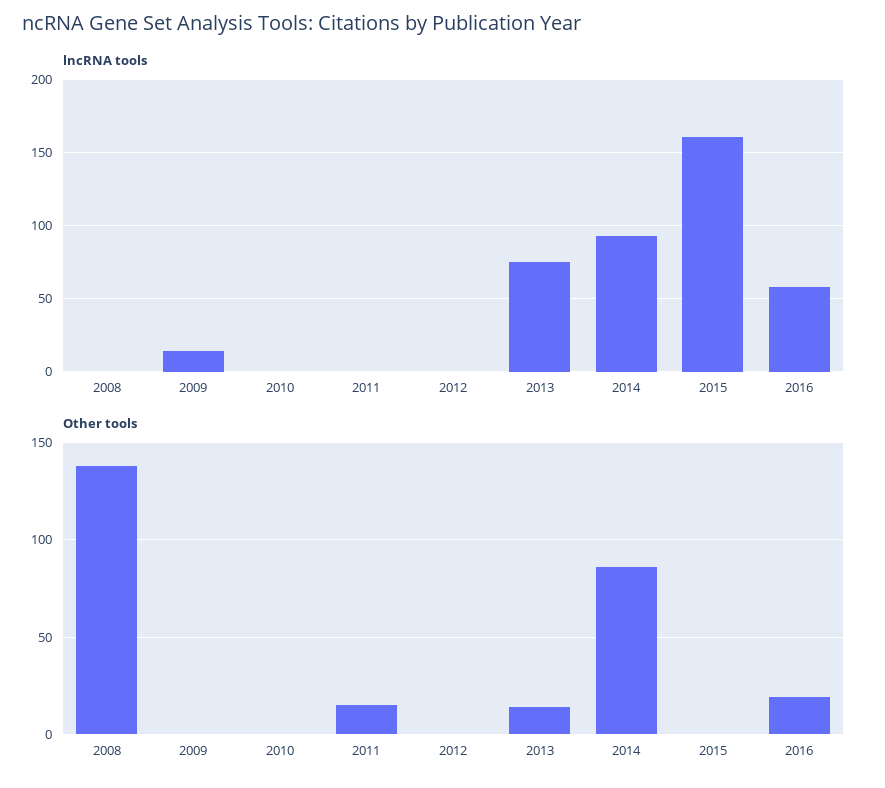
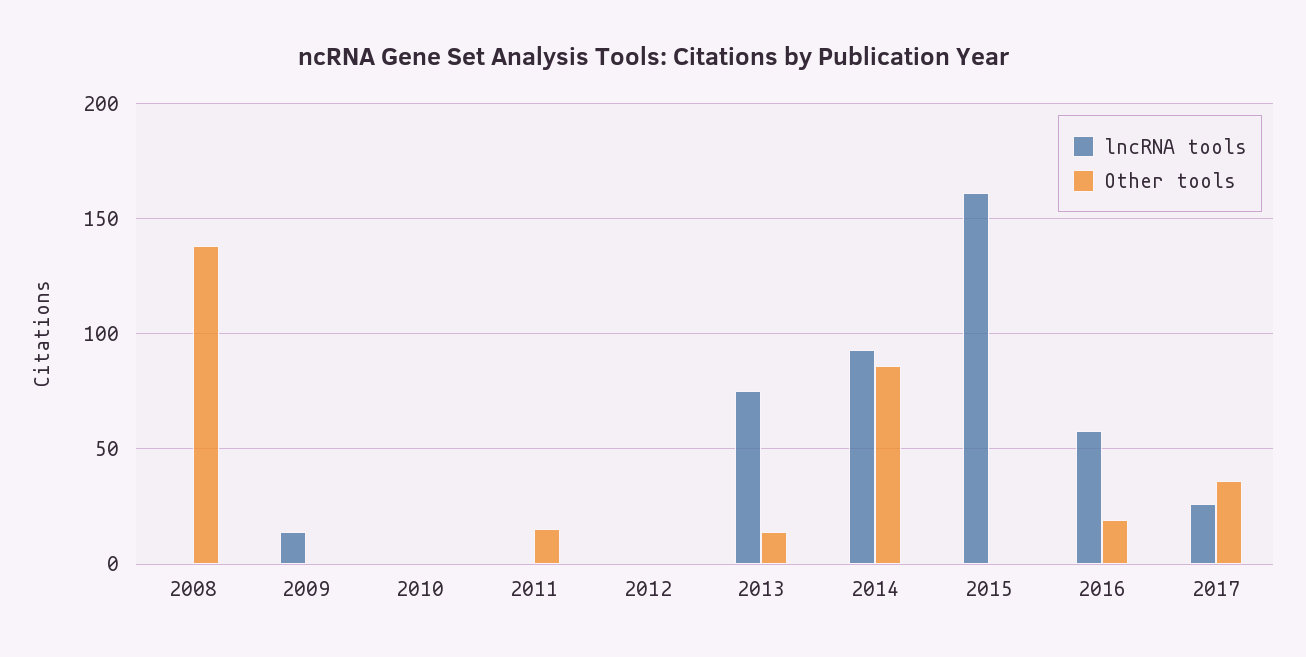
lncRNA tools, 2017: none -> 25
Other tools, 2017: none -> 35

